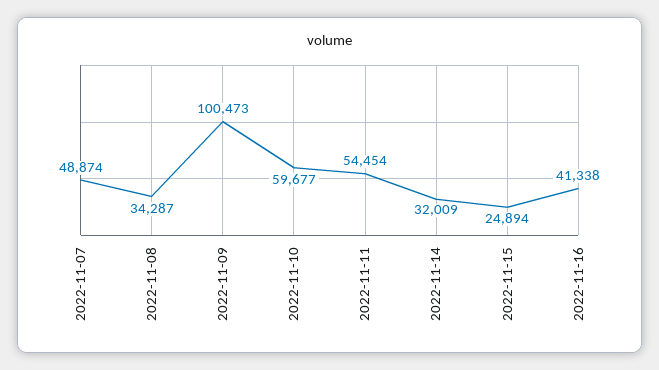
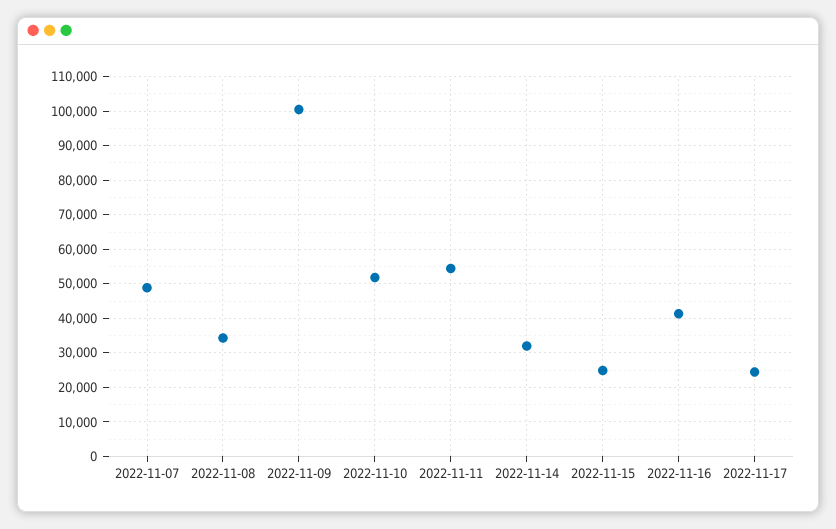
2022-11-10: 59677 -> 52000
2022-11-17: none -> 24000

